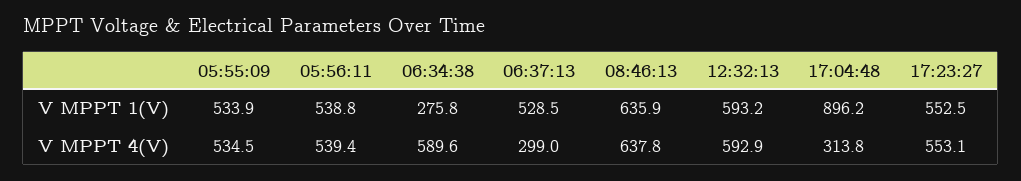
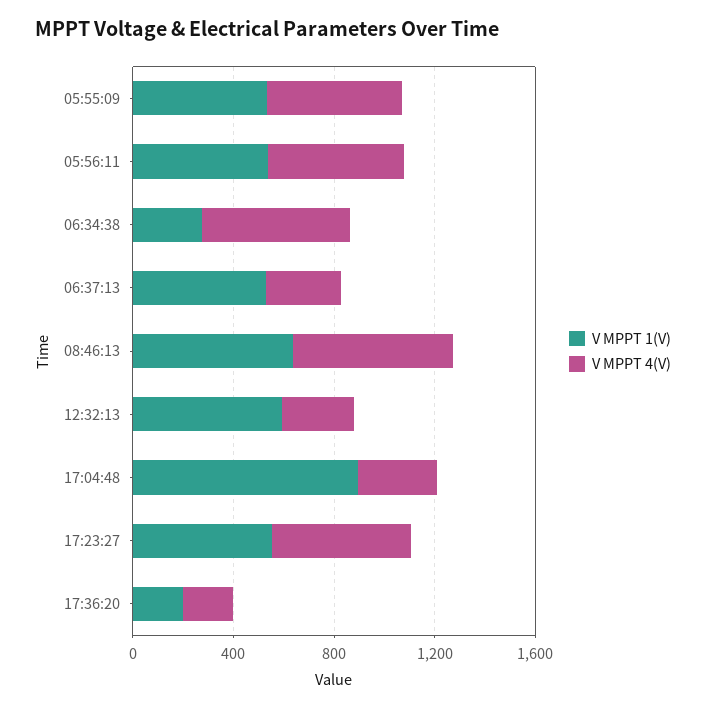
V MPPT 4(V), 12:32:13: 592.9 -> 300
V MPPT 1(V), 17:36:20: none -> 200
V MPPT 4(V), 17:36:20: none -> 200

